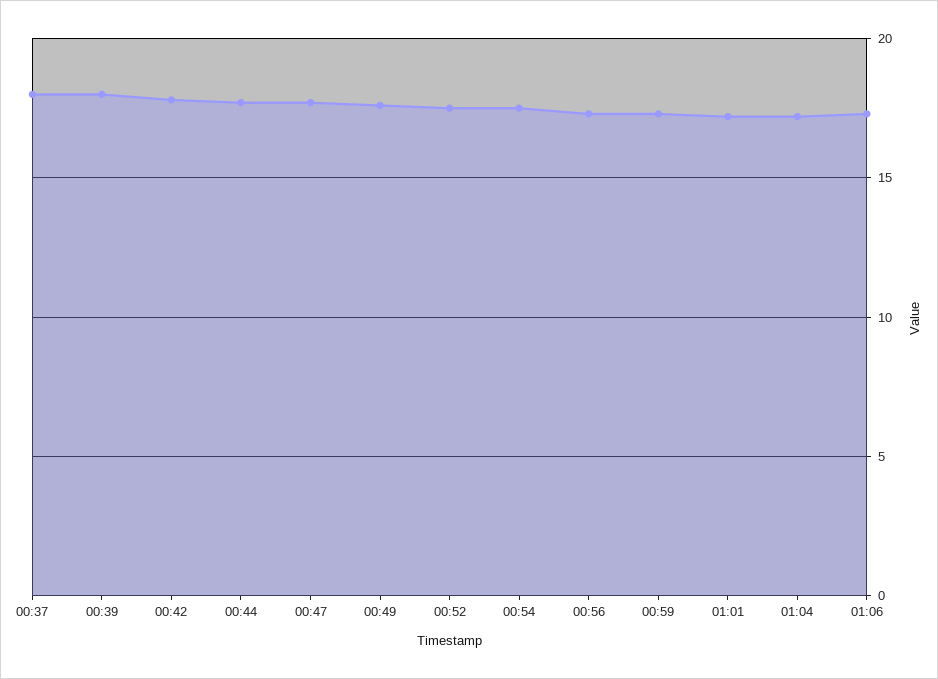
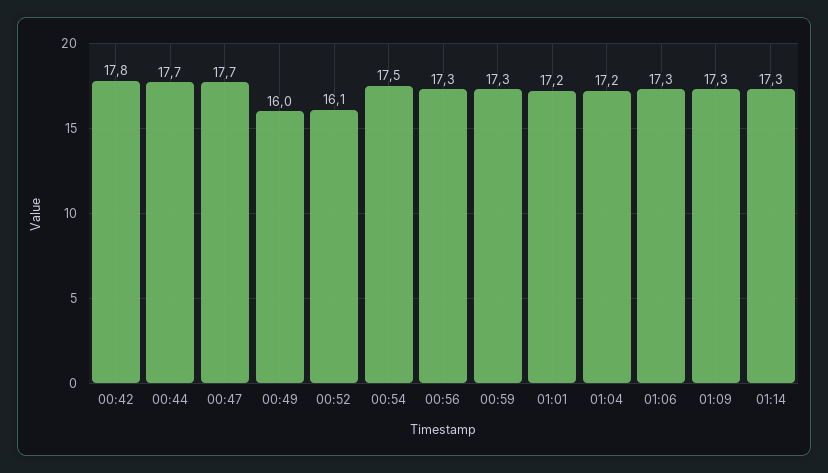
00:37: 18 -> none
00:39: 18 -> none
00:49: 17.5 -> 16
00:52: 17.5 -> 16.1
01:09: none -> 17.3
01:14: none -> 17.3

